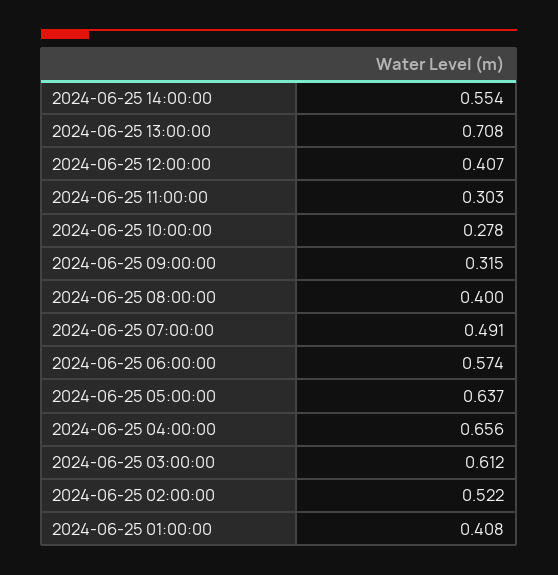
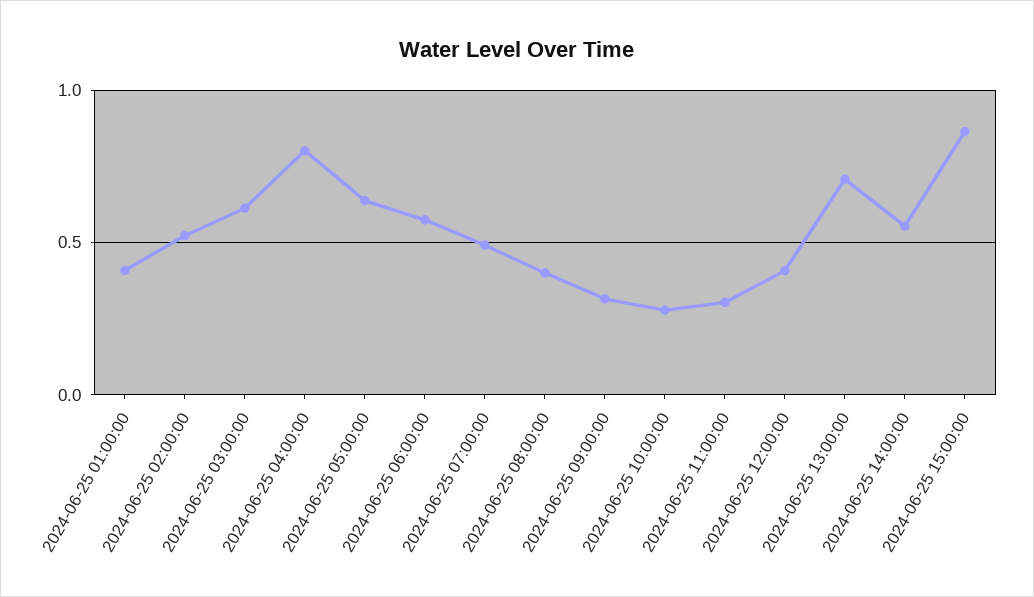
2024-06-25 04:00:00: 0.656 -> 0.8
2024-06-25 15:00:00: none -> 0.85

